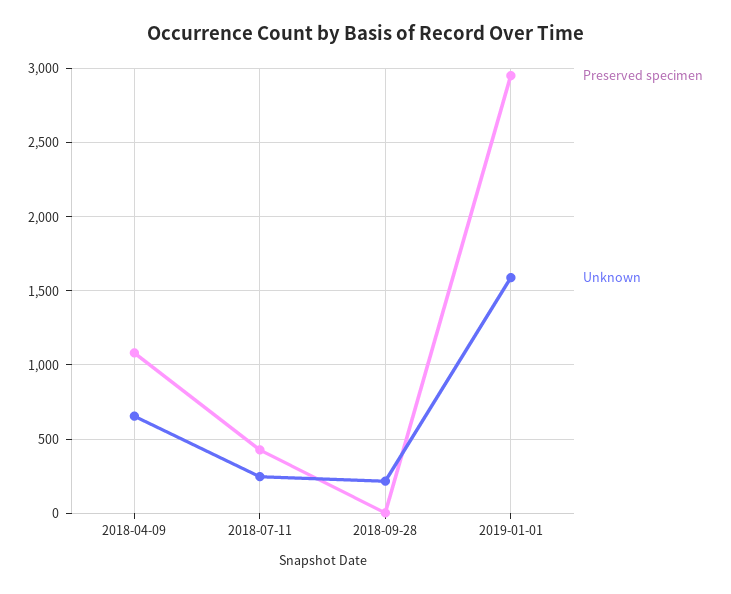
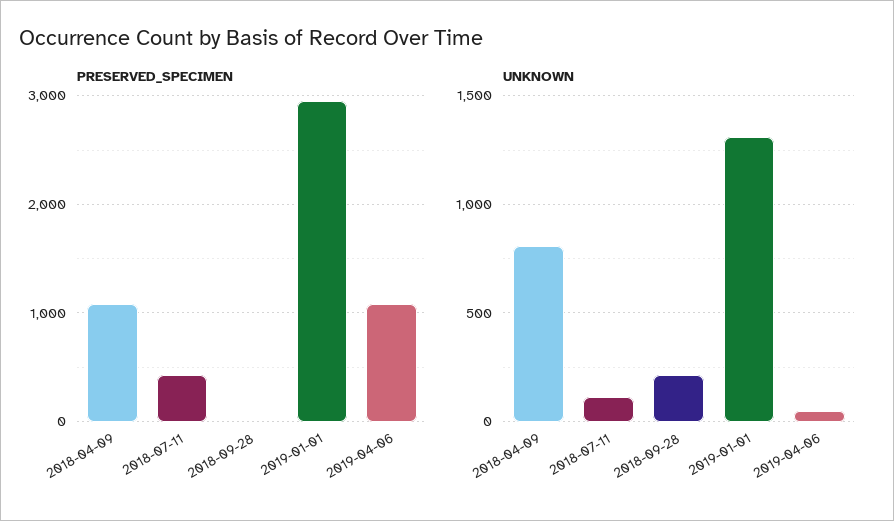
Unknown, 2018-04-09: 650 -> 800
Unknown, 2018-07-11: 250 -> 100
Unknown, 2019-01-01: 1600 -> 1300
Preserved specimen, 2019-04-06: none -> 1100
Unknown, 2019-04-06: none -> 50

